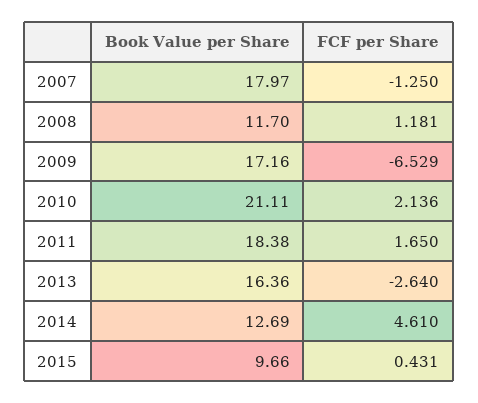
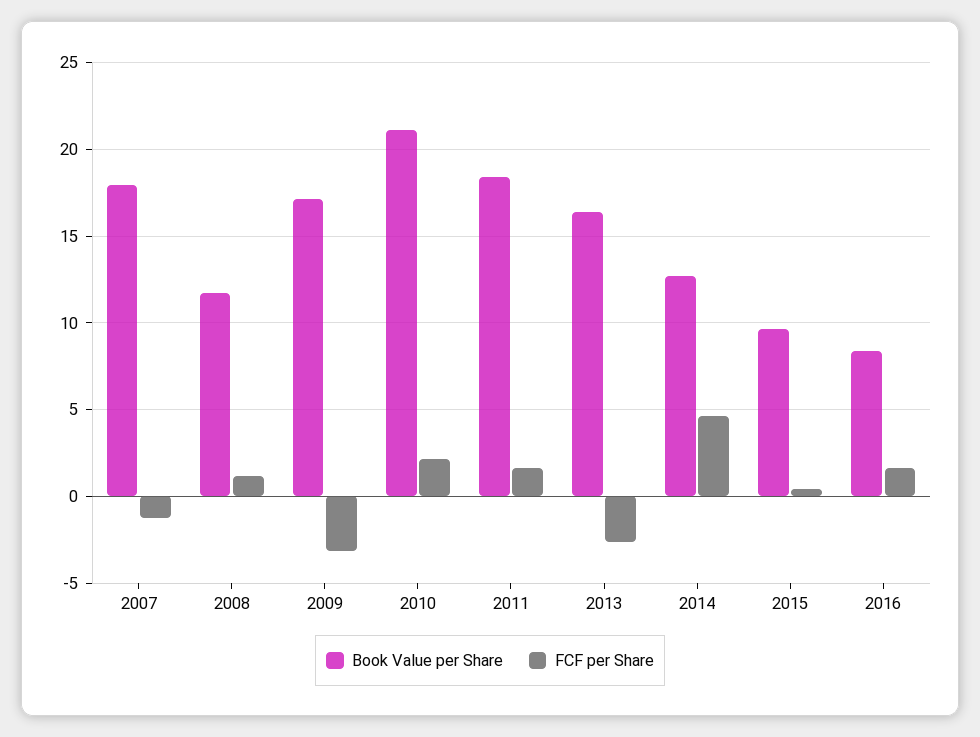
FCF per Share, 2009: -6.529 -> -3
Book Value per Share, 2016: none -> 8.5
FCF per Share, 2016: none -> 1.5

